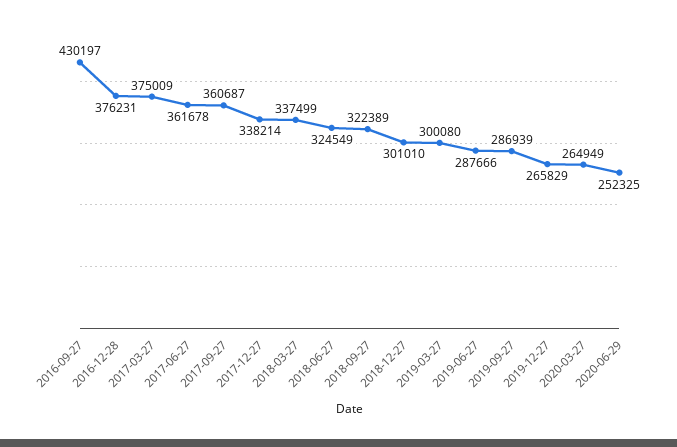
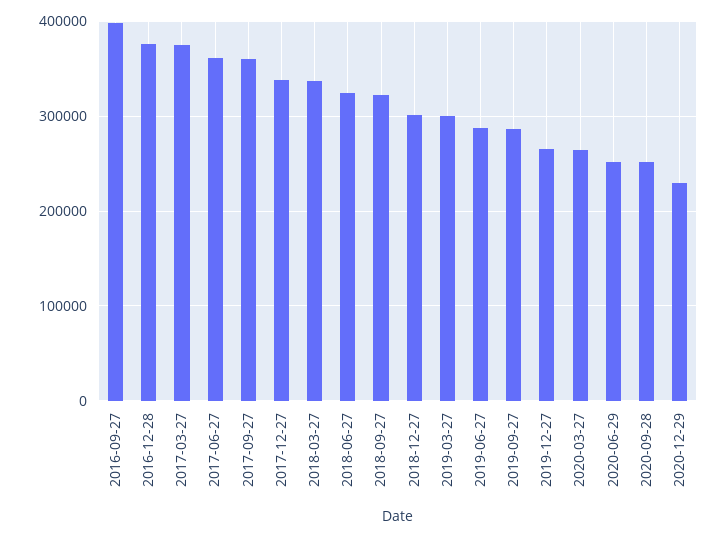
2016-09-27: 430197 -> 400000
2020-09-28: none -> 250000
2020-12-29: none -> 230000

